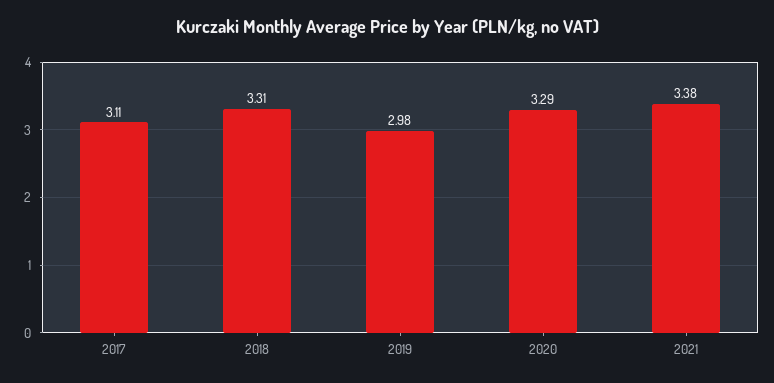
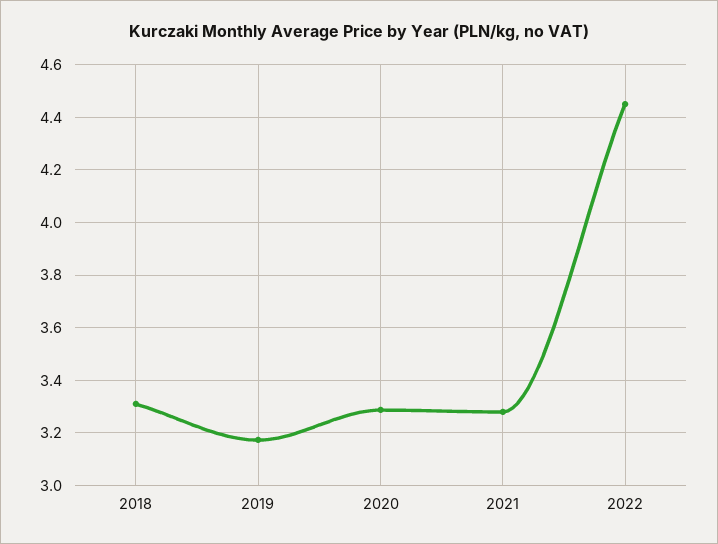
2017: 3.11 -> none
2019: 2.98 -> 3.175
2021: 3.38 -> 3.275
2022: none -> 4.45

